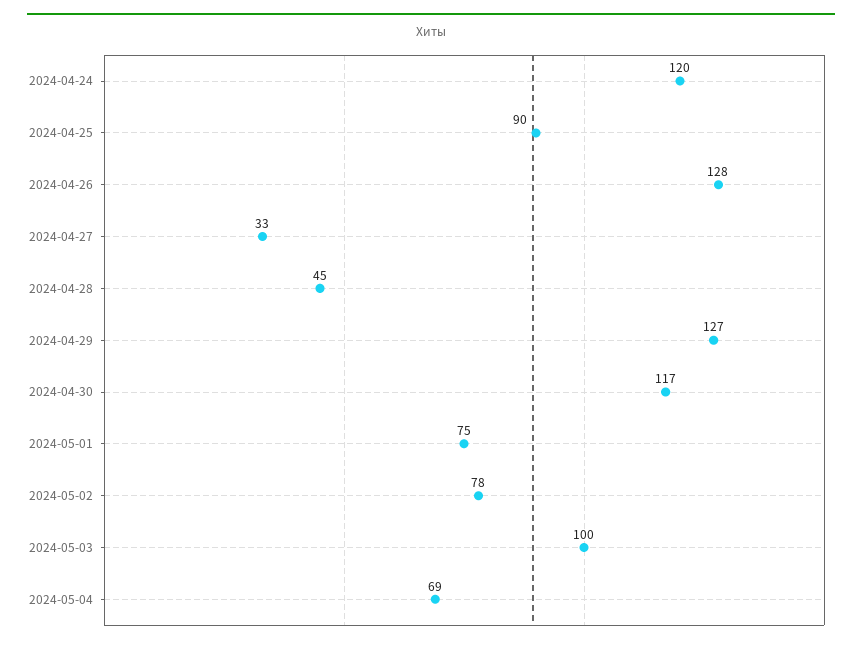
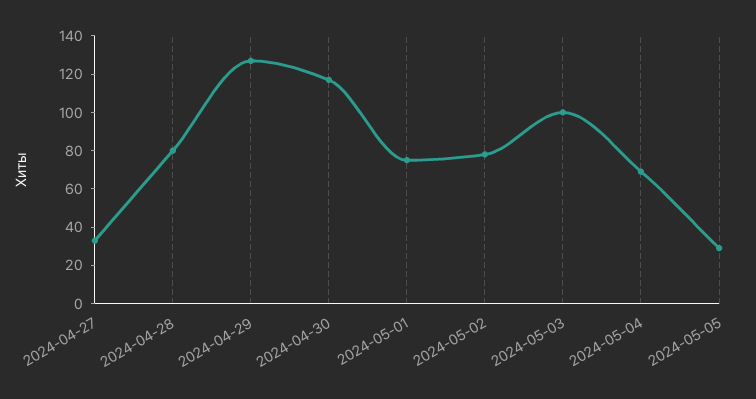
2024-04-24: 120 -> none
2024-04-25: 90 -> none
2024-04-26: 128 -> none
2024-04-28: 45 -> 80
2024-05-05: none -> 30

